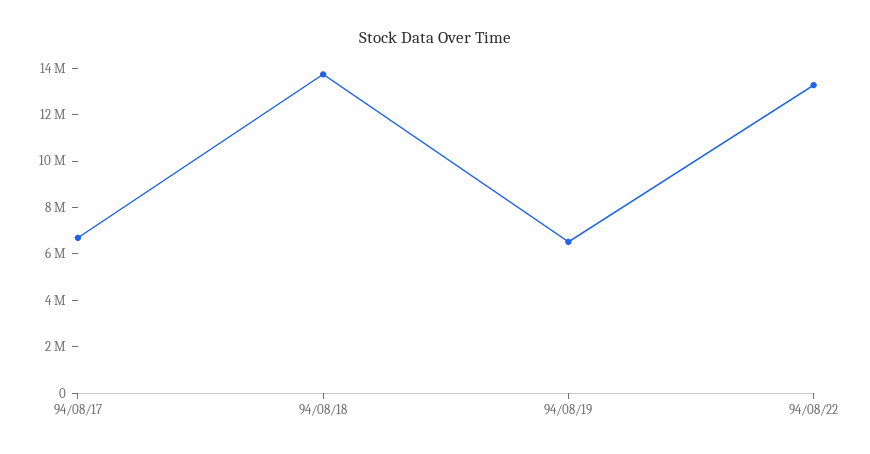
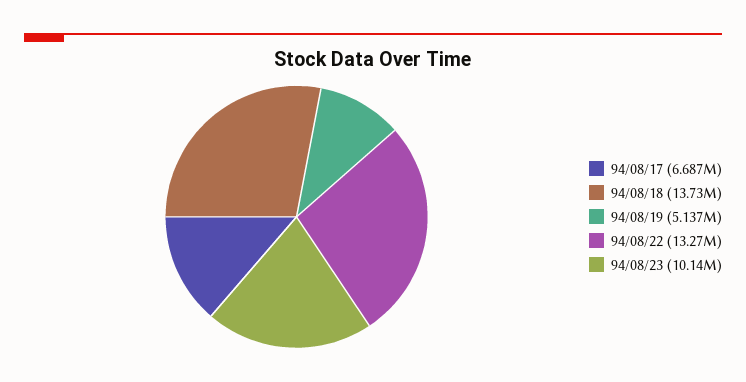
94/08/19: 6500000 -> 5137000
94/08/23: none -> 10140000

